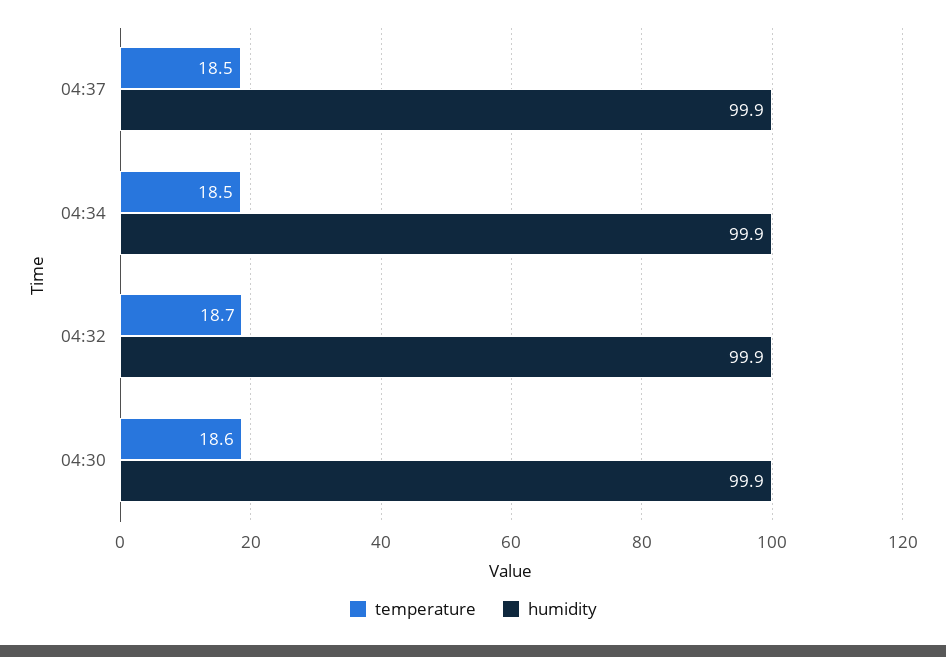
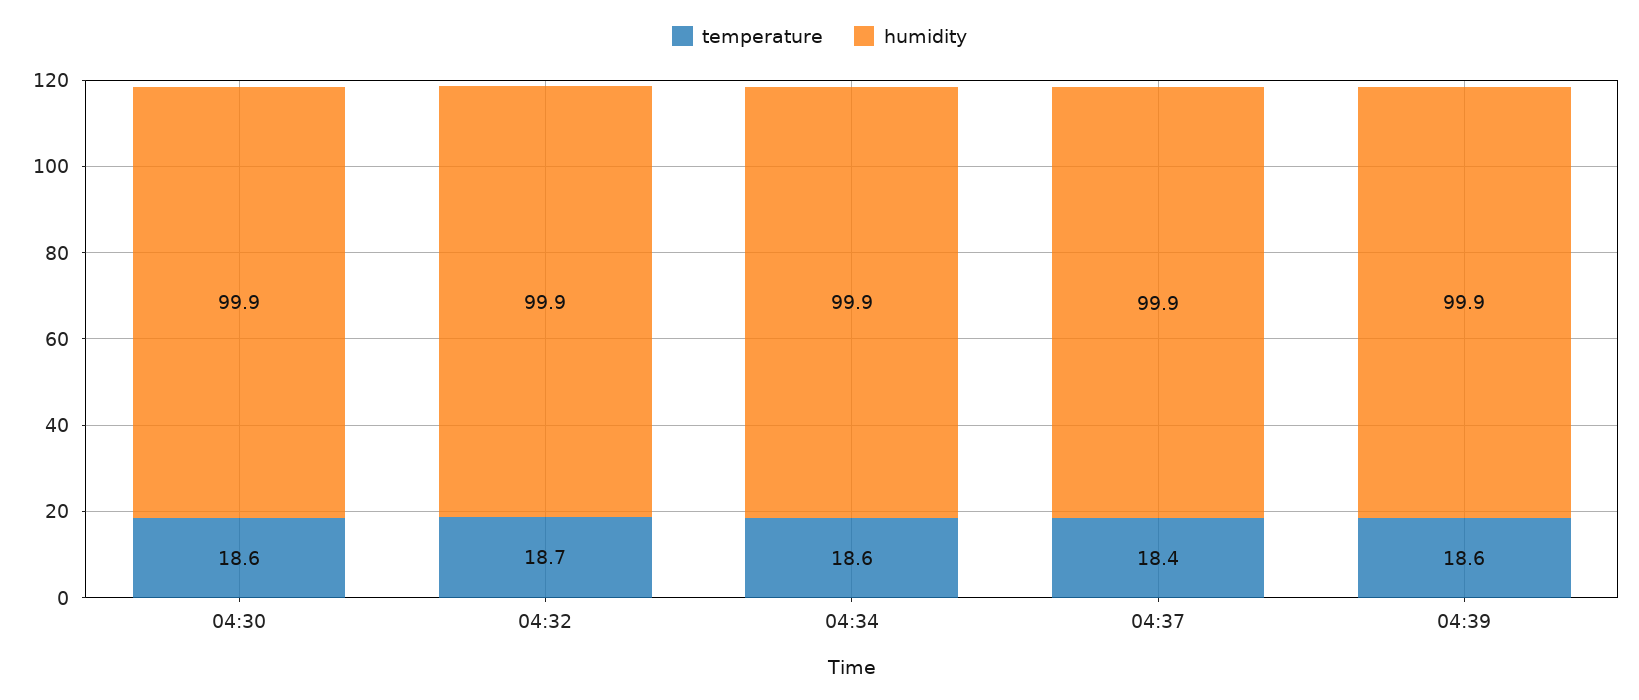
temperature, 04:37: 18.5 -> 18.4
temperature, 04:34: 18.5 -> 18.6
temperature, 04:39: none -> 18.6
humidity, 04:39: none -> 99.9

